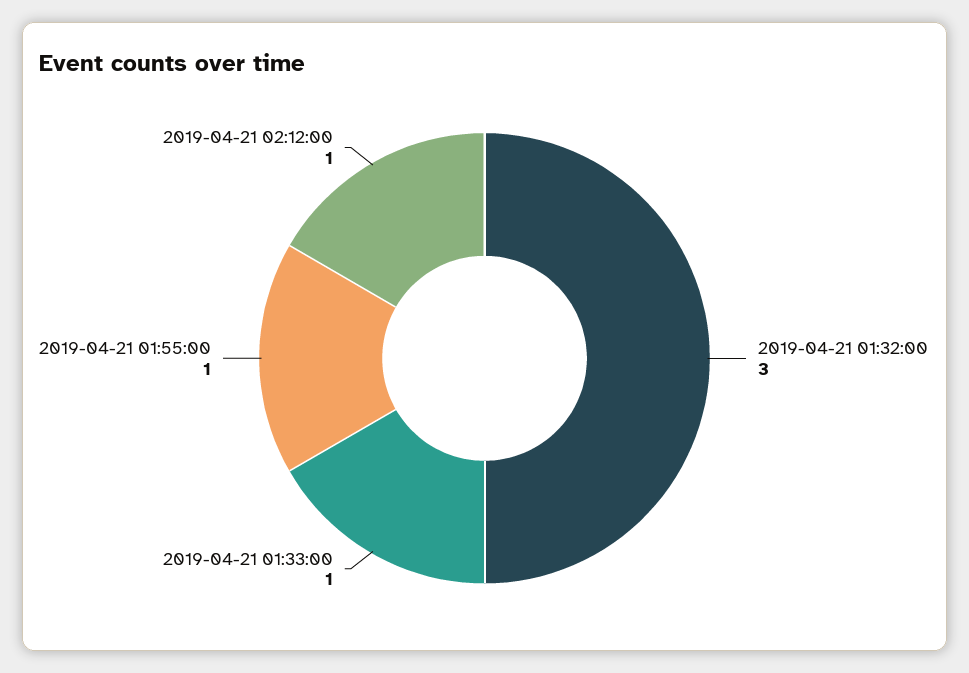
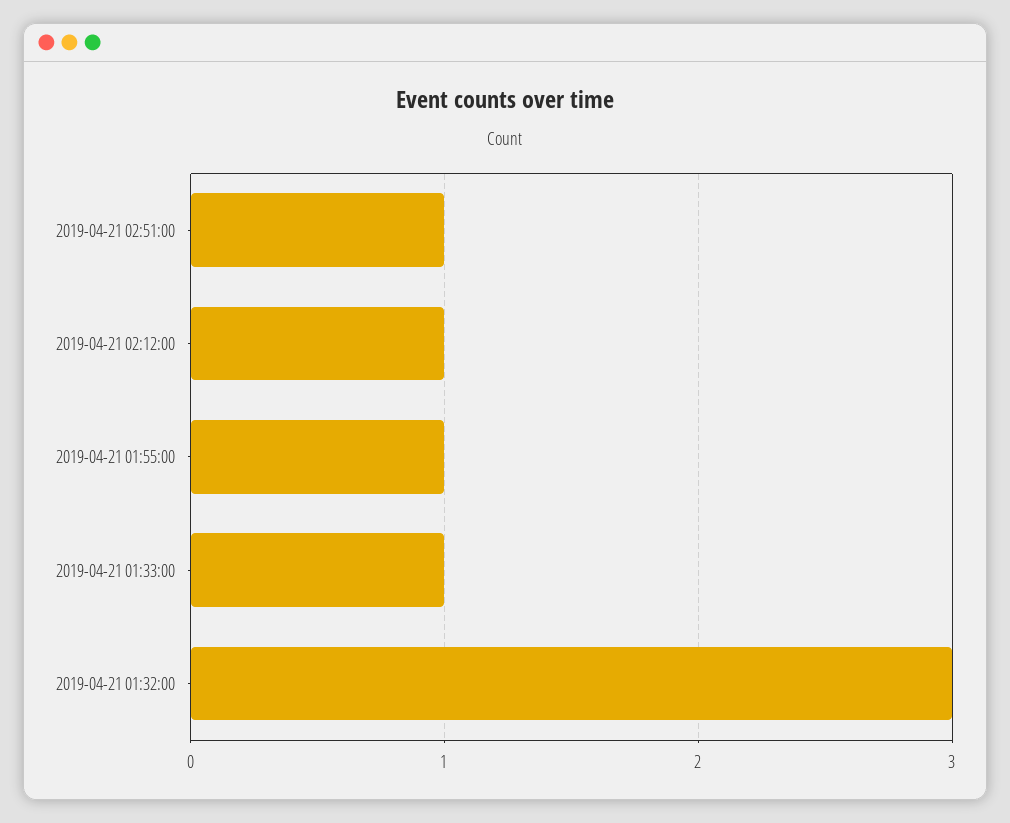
2019-04-21 02:51:00: none -> 1

